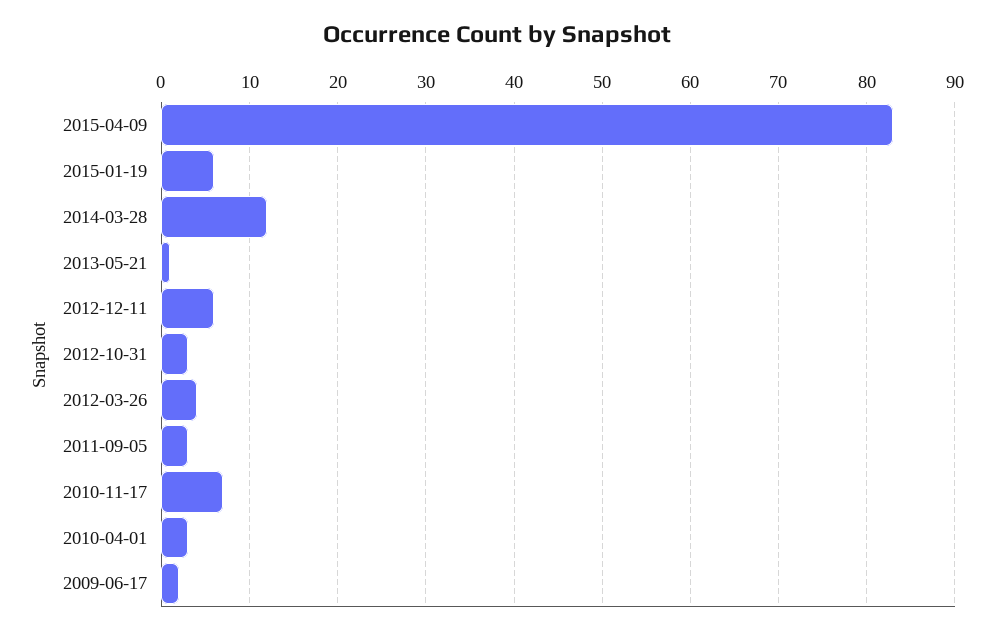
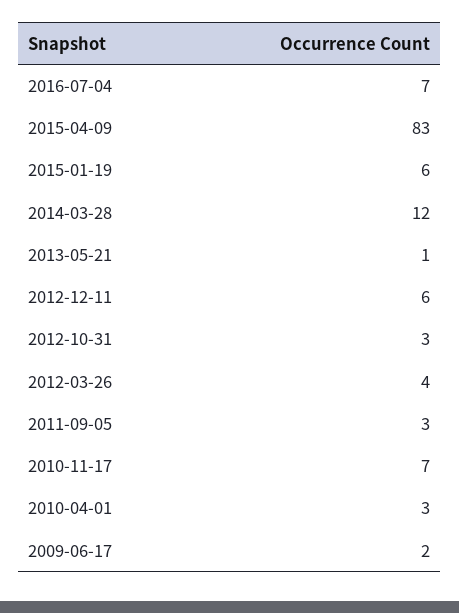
2016-07-04: none -> 7

